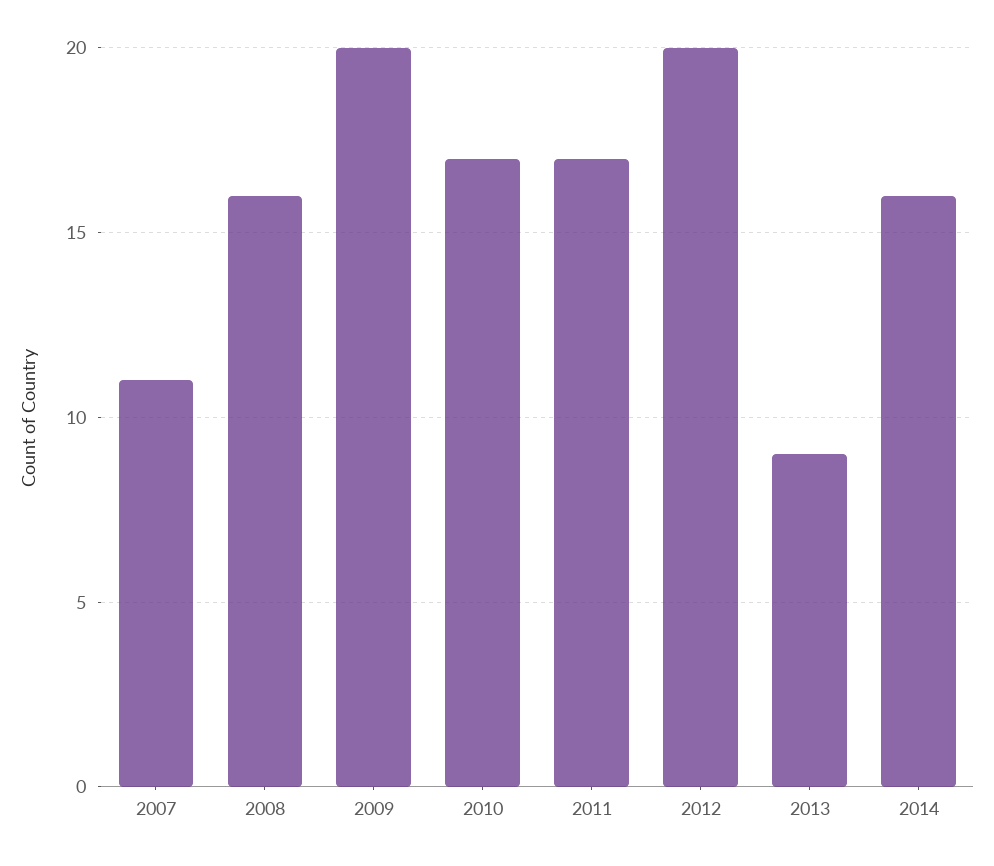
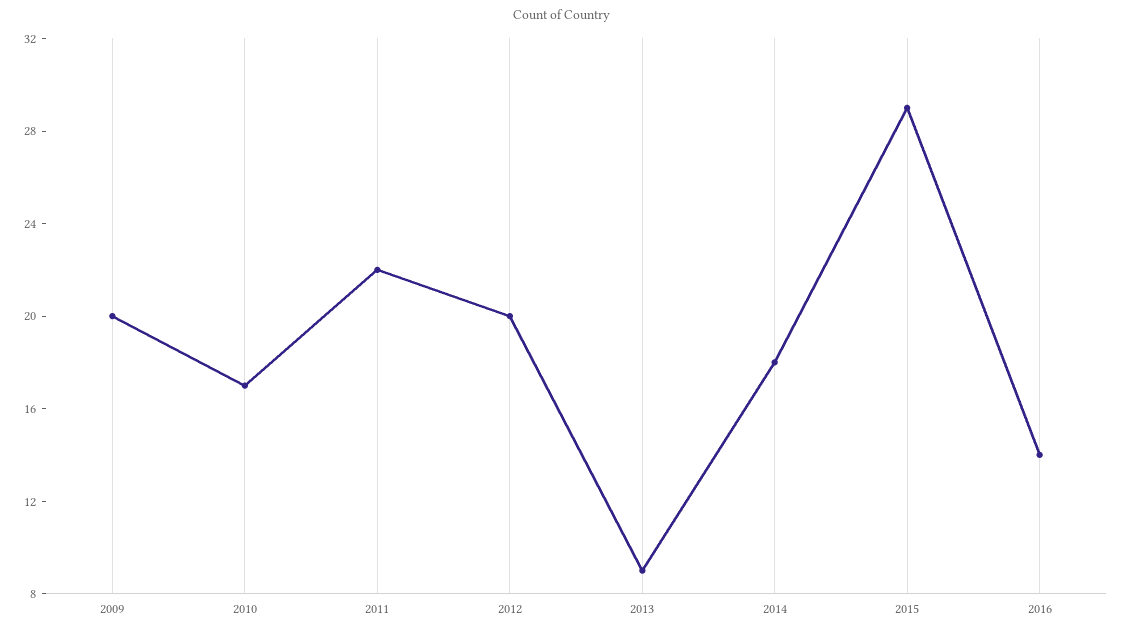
2007: 11 -> none
2008: 16 -> none
2011: 17 -> 22
2014: 16 -> 18
2015: none -> 29
2016: none -> 14

